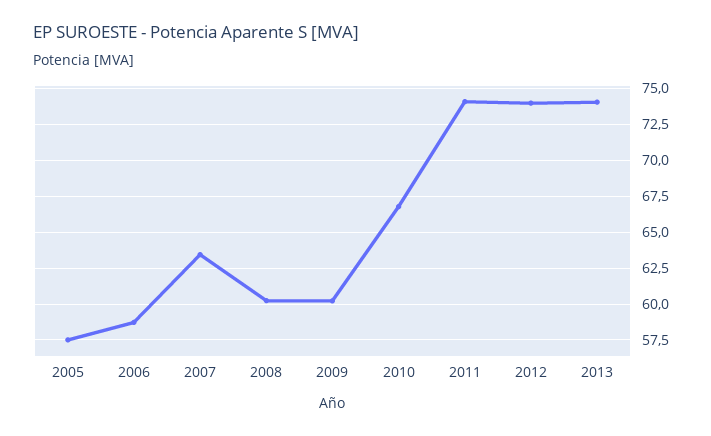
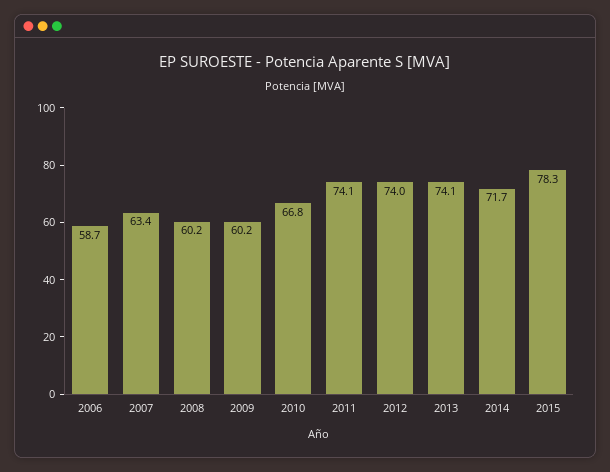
2005: 57.5 -> none
2014: none -> 71.7
2015: none -> 78.3

